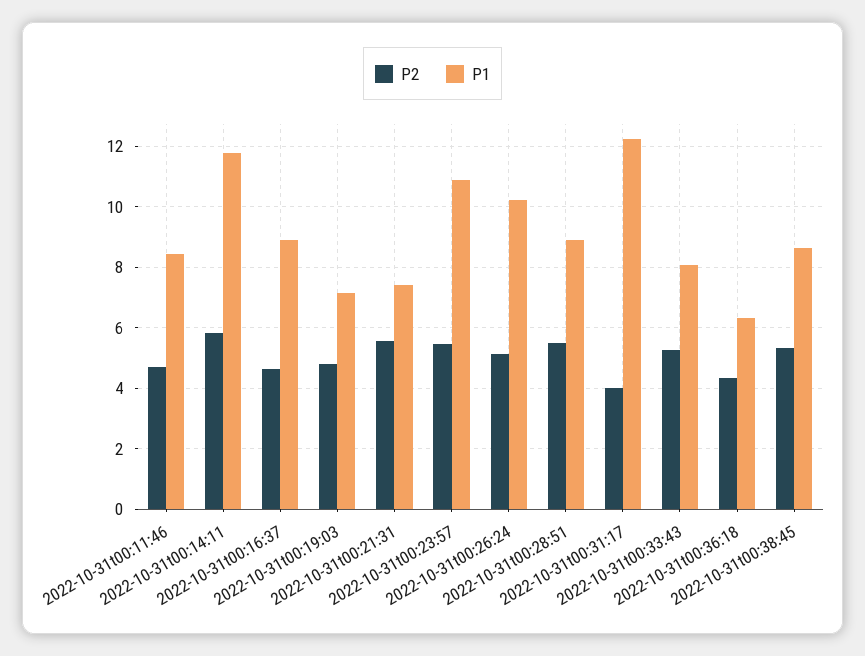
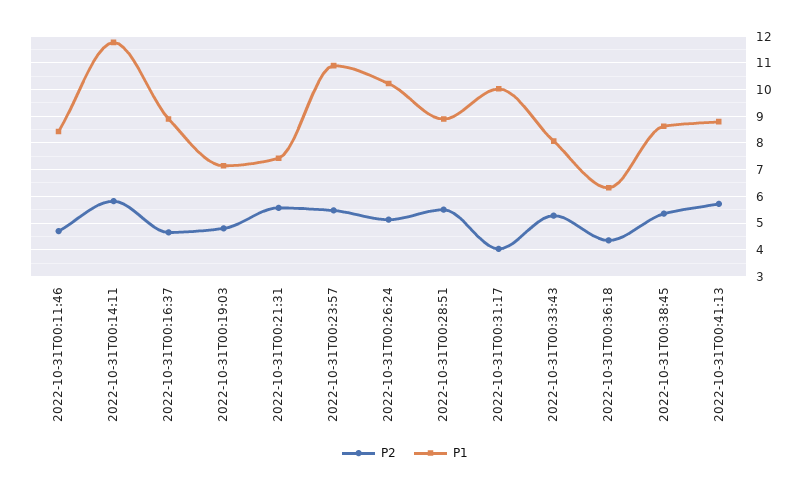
P1, 2022-10-31t00:31:17: 12.2 -> 10
P2, 2022-10-31T00:41:13: none -> 5.75
P1, 2022-10-31T00:41:13: none -> 8.75

